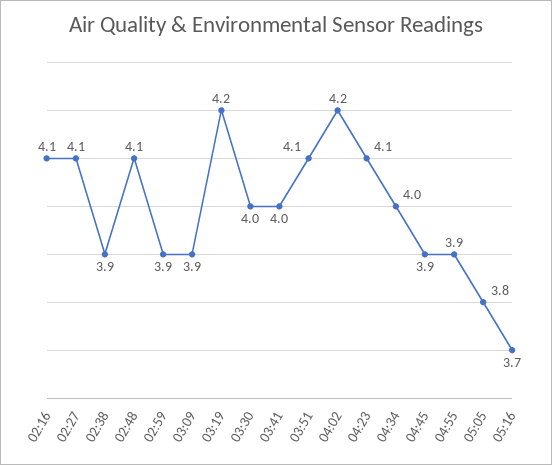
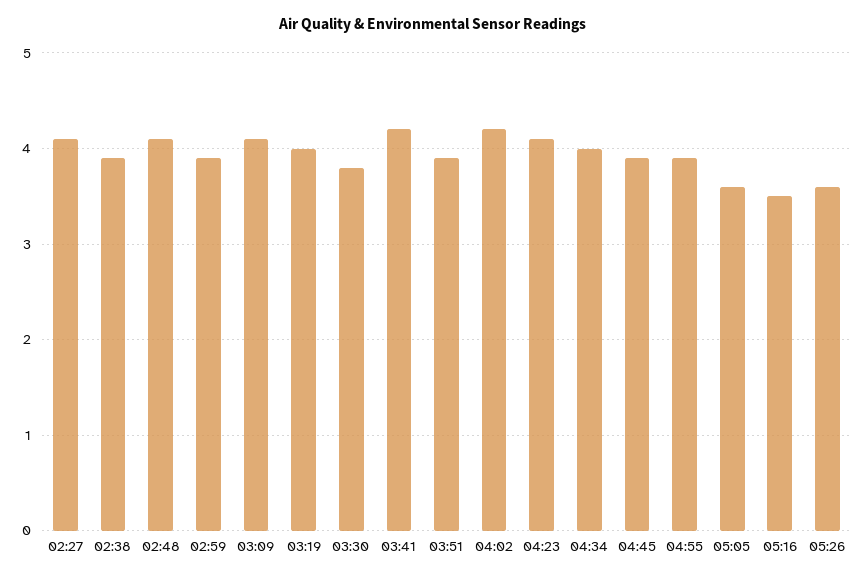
02:16: 4.1 -> none
03:09: 3.9 -> 4.1
03:19: 4.2 -> 4
03:30: 4 -> 3.8
03:41: 4 -> 4.2
03:51: 4.1 -> 3.9
05:05: 3.8 -> 3.6
05:16: 3.7 -> 3.5
05:26: none -> 3.6

